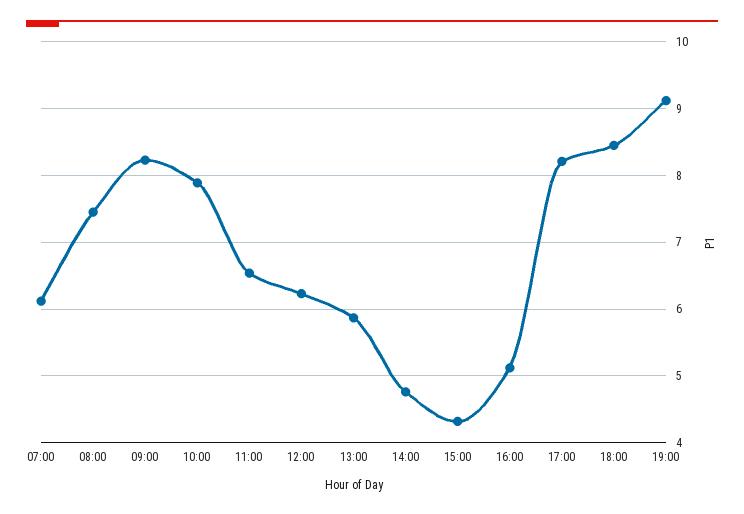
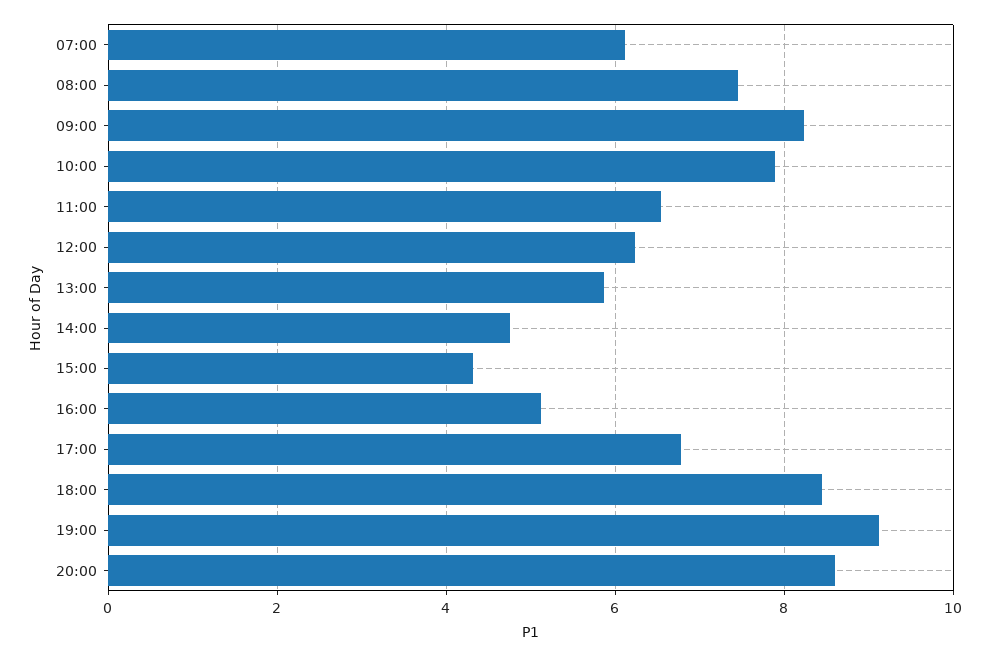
17:00: 8.2 -> 6.8
20:00: none -> 8.6

